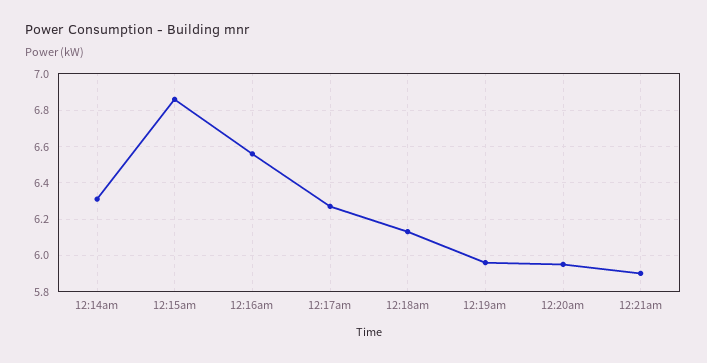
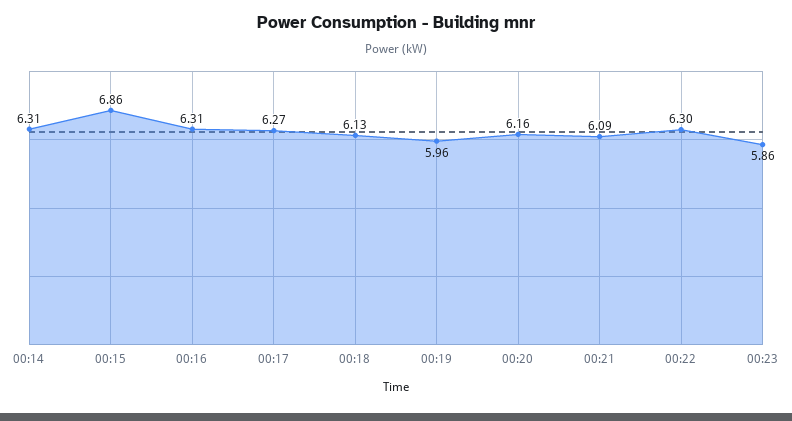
12:16am: 6.55 -> 6.31
12:20am: 5.95 -> 6.16
12:21am: 5.9 -> 6.09
00:22: none -> 6.3
00:23: none -> 5.86

